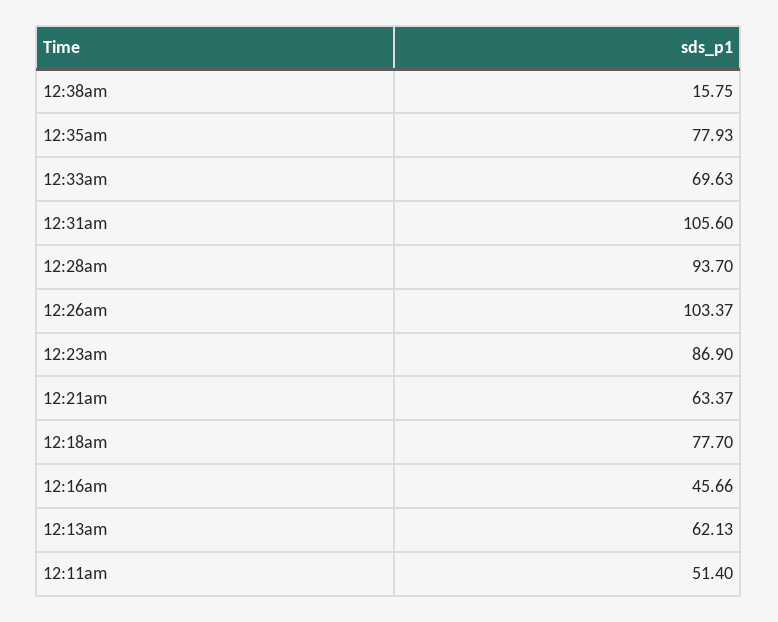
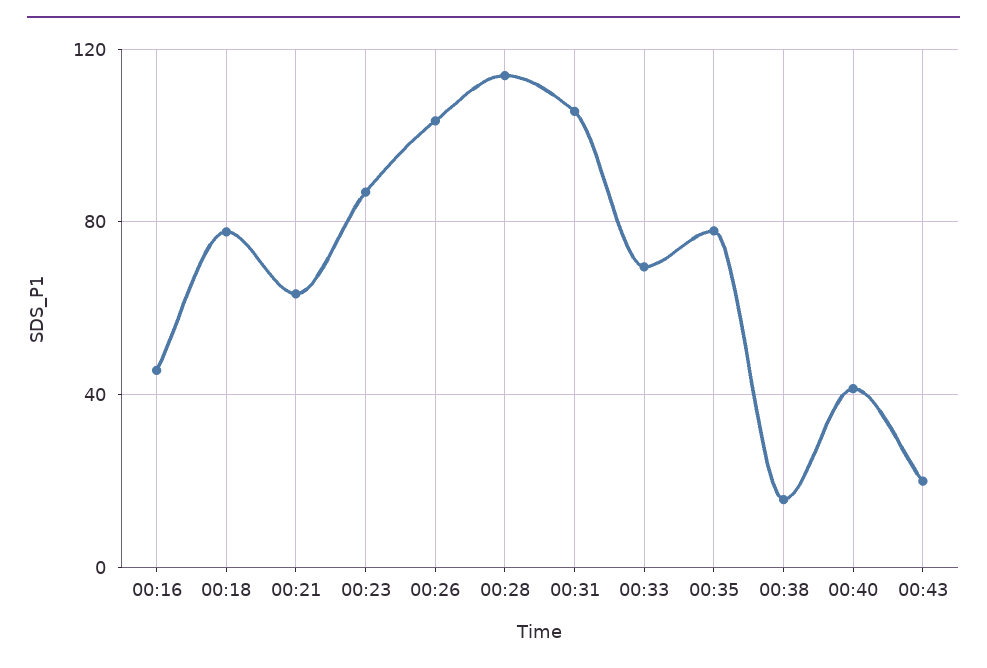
12:28am: 93.7 -> 115
12:13am: 62.13 -> none
12:11am: 51.4 -> none
00:40: none -> 40
00:43: none -> 20

